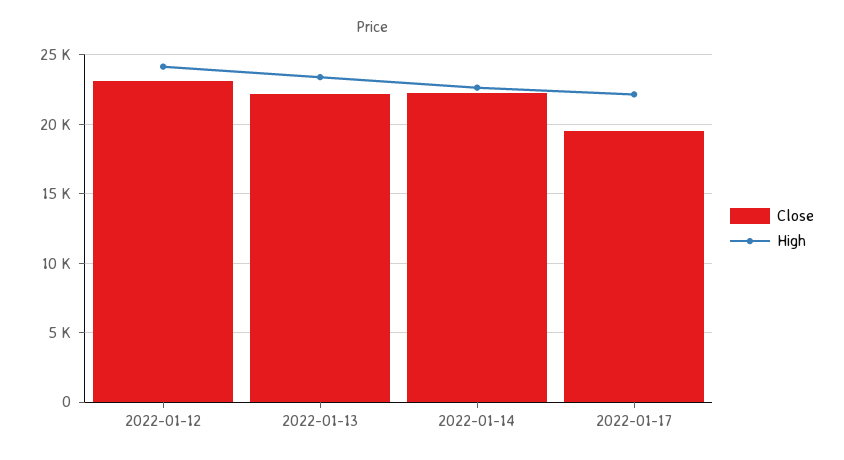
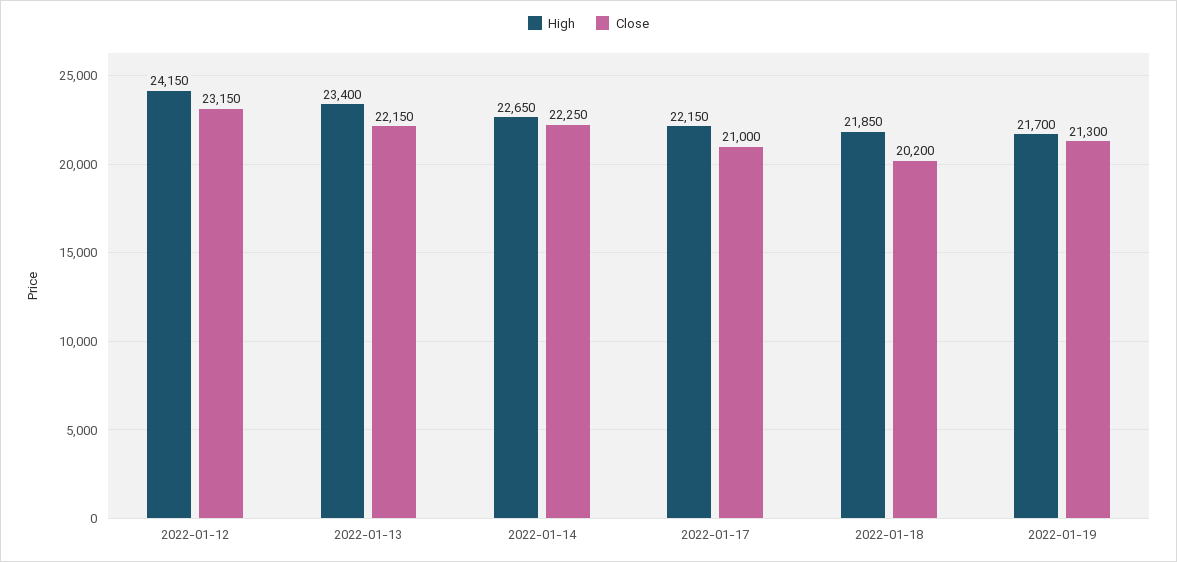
Close, 2022-01-17: 19500 -> 21000
High, 2022-01-18: none -> 21850
Close, 2022-01-18: none -> 20200
High, 2022-01-19: none -> 21700
Close, 2022-01-19: none -> 21300

